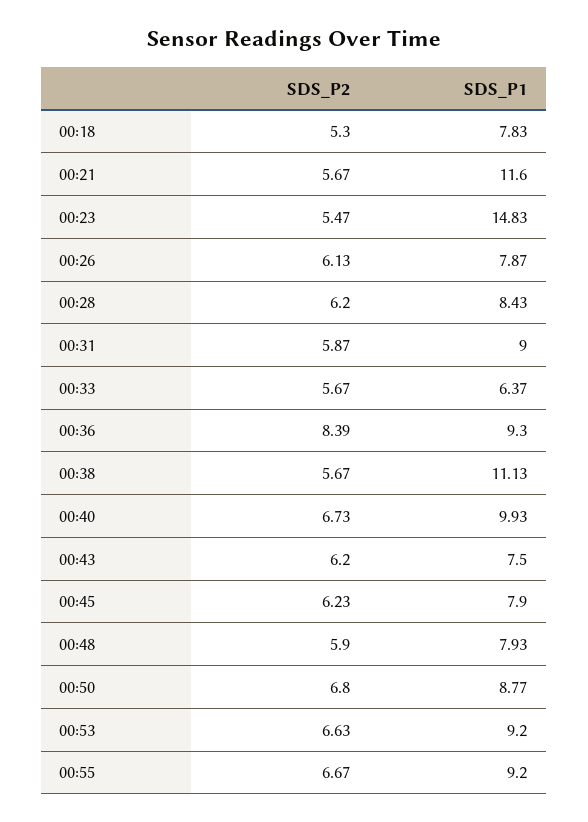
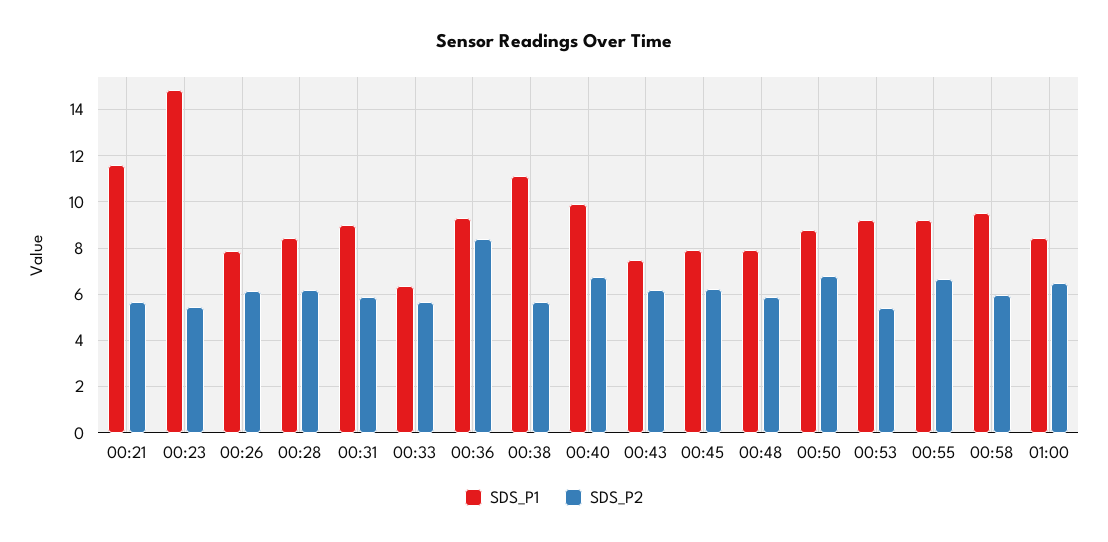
SDS_P2, 00:18: 5.3 -> none
SDS_P1, 00:18: 7.83 -> none
SDS_P2, 00:53: 6.63 -> 5.5
SDS_P1, 00:58: none -> 9.5
SDS_P2, 00:58: none -> 6
SDS_P1, 01:00: none -> 8.5
SDS_P2, 01:00: none -> 6.5

